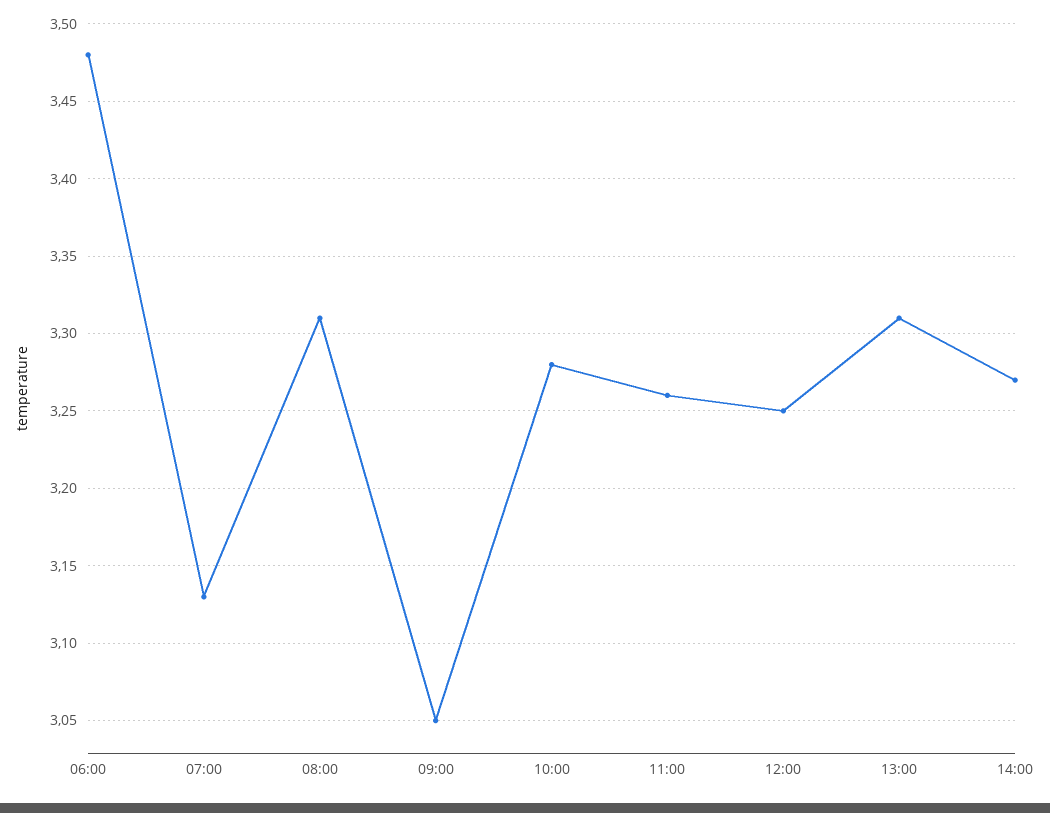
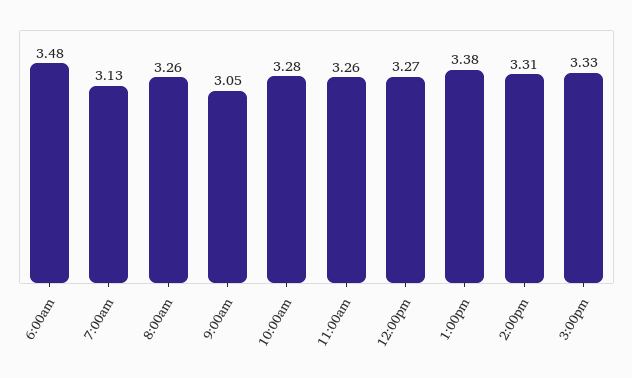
08:00: 3.31 -> 3.26
12:00: 3.25 -> 3.27
13:00: 3.31 -> 3.38
14:00: 3.27 -> 3.31
3:00pm: none -> 3.33

